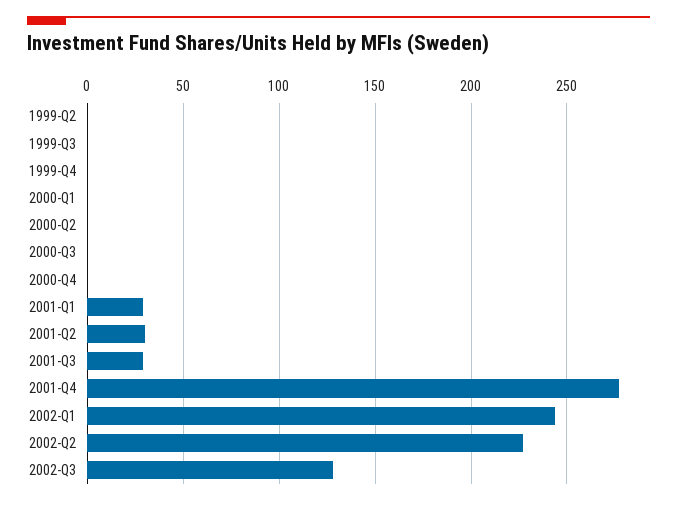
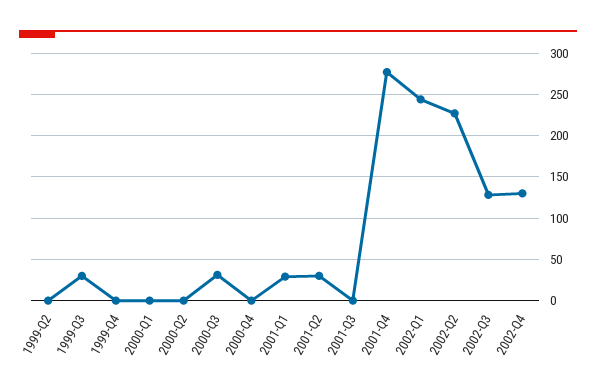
1999-Q3: 0 -> 30
2000-Q3: 0 -> 30
2001-Q3: 30 -> 0
2002-Q4: none -> 130

